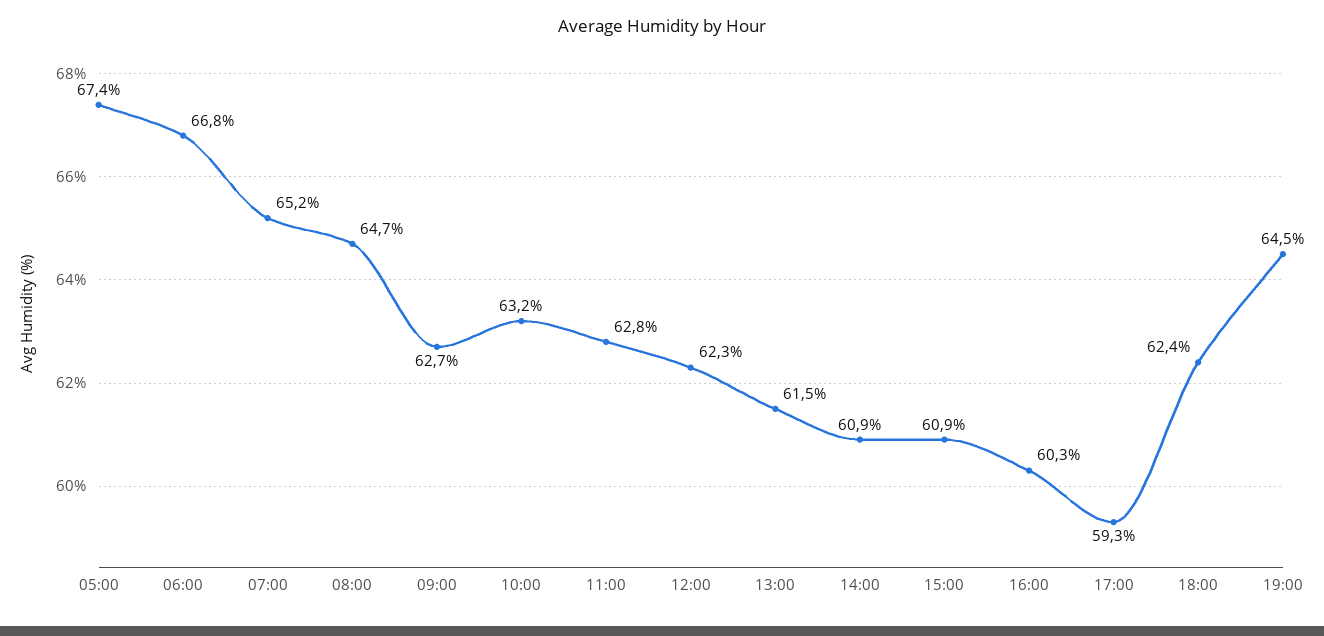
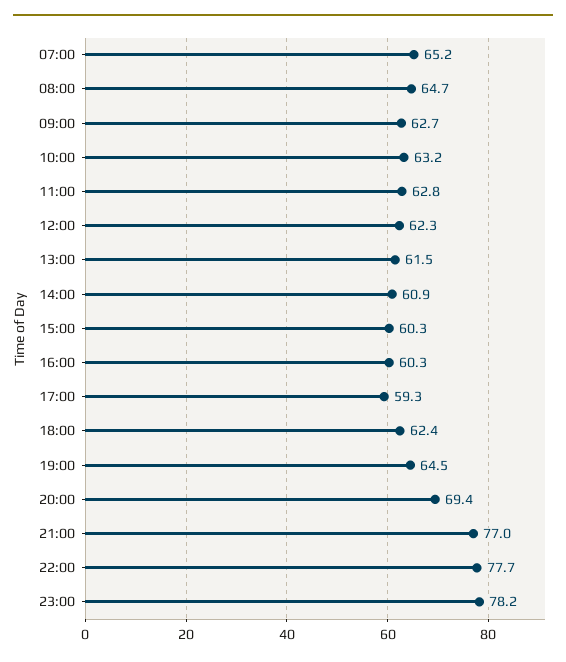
05:00: 67.4 -> none
06:00: 66.8 -> none
15:00: 60.9 -> 60.3
20:00: none -> 69.4
21:00: none -> 77
22:00: none -> 77.7
23:00: none -> 78.2

